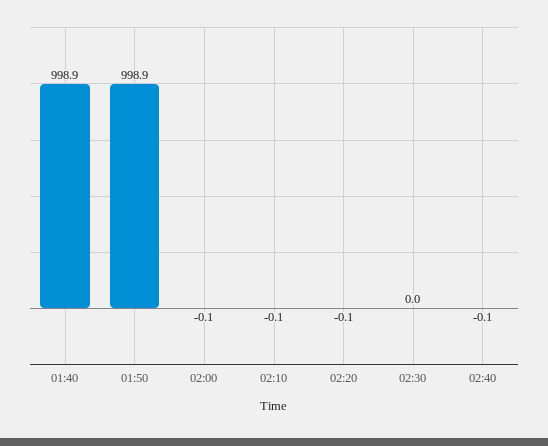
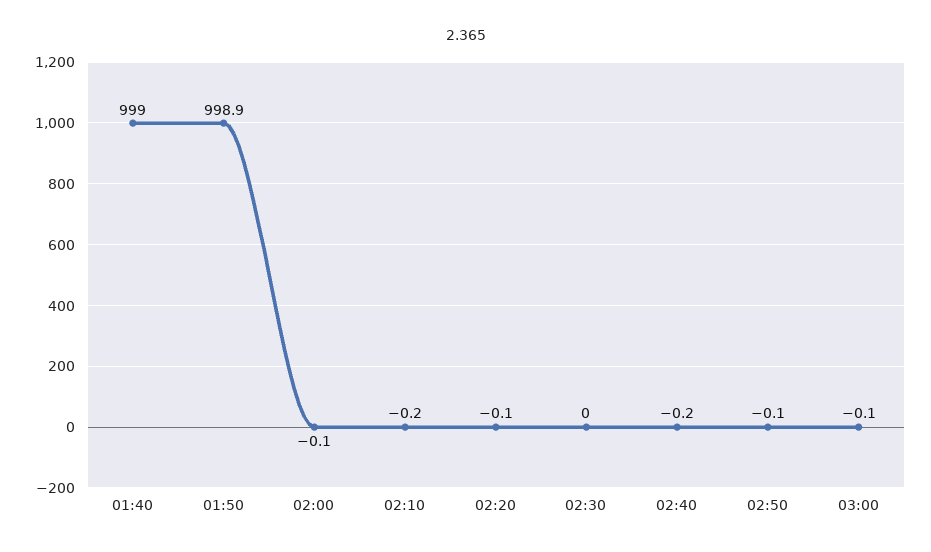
01:40: 998.9 -> 999
02:10: -0.1 -> -0.2
02:40: -0.1 -> -0.2
02:50: none -> -0.1
03:00: none -> -0.1

